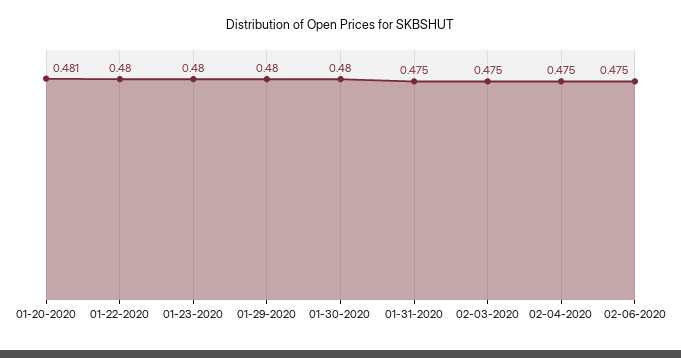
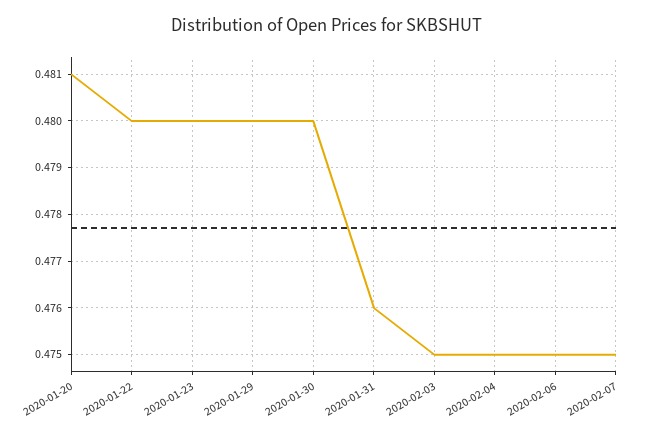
01-31-2020: 0.475 -> 0.476
2020-02-07: none -> 0.475

